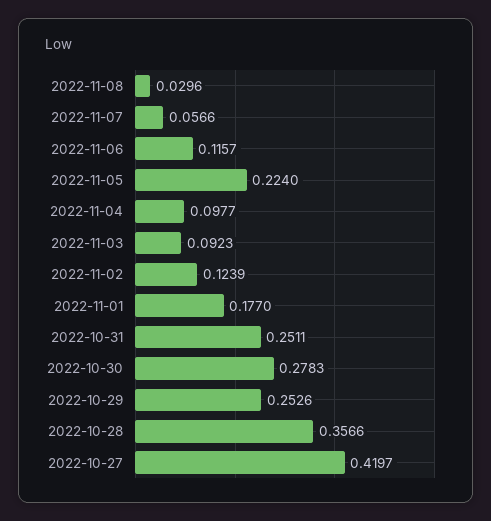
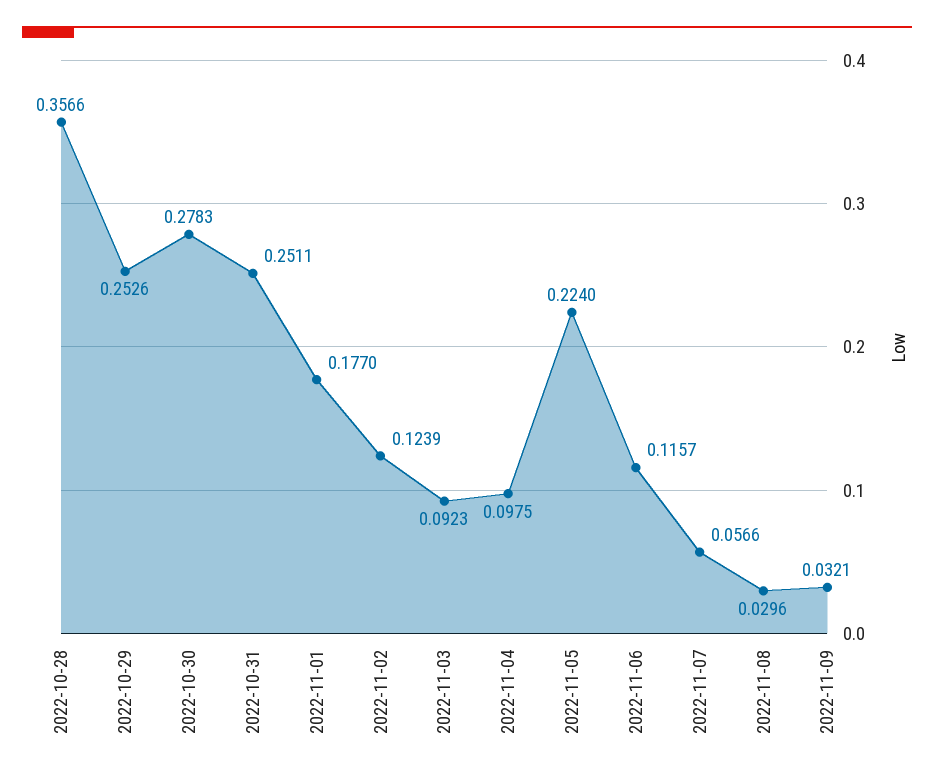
2022-11-04: 0.0977 -> 0.0975
2022-10-27: 0.4197 -> none
2022-11-09: none -> 0.0321

